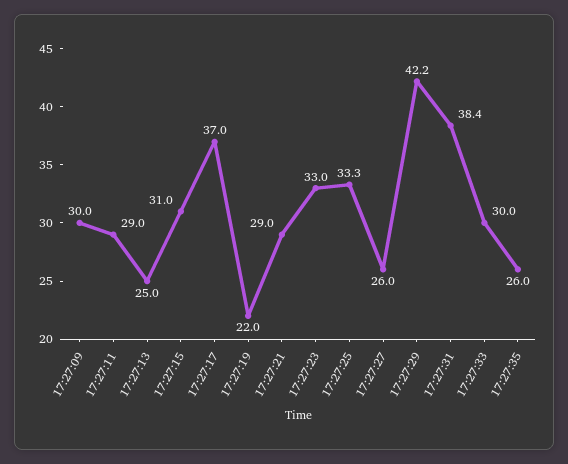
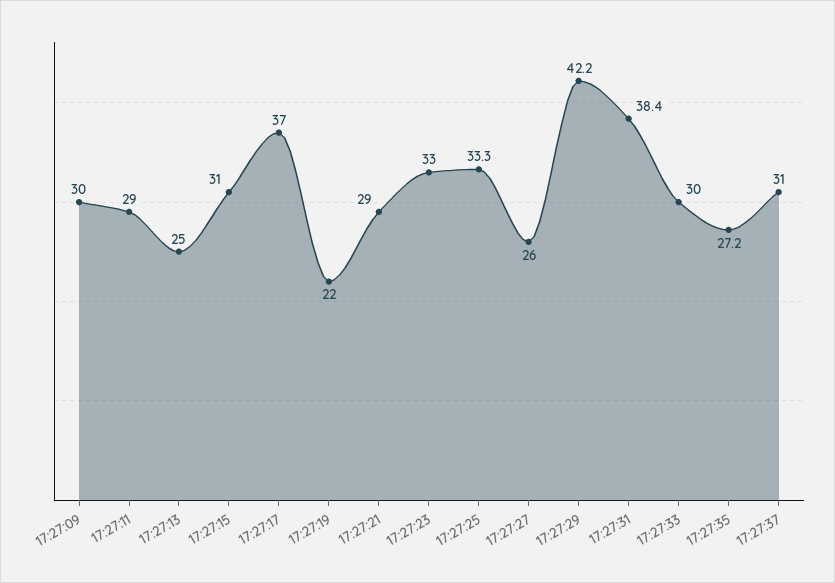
17:27:35: 26 -> 27.2
17:27:37: none -> 31

